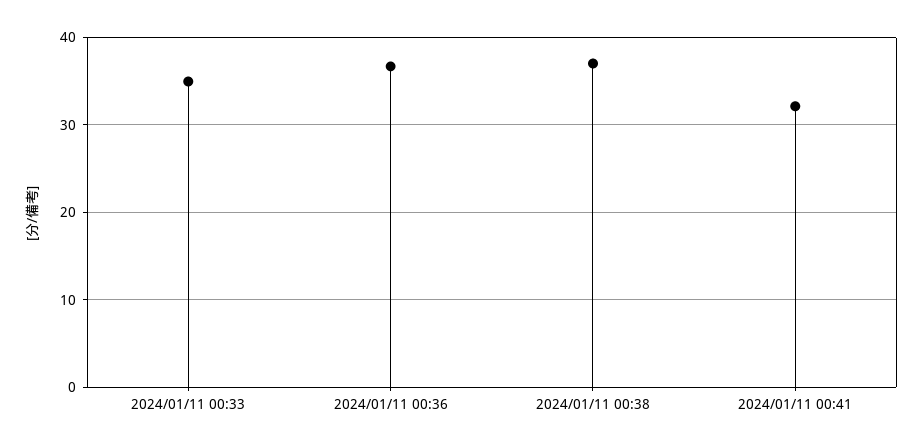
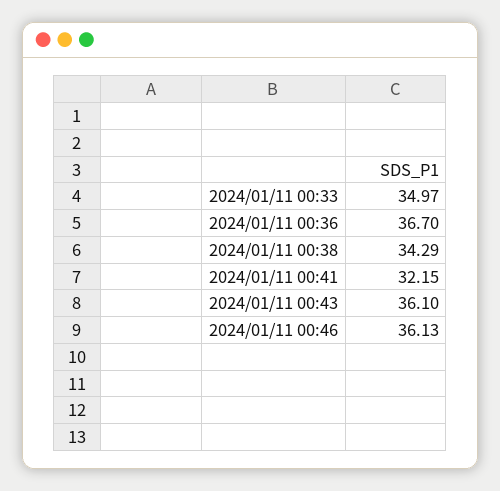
2024/01/11 00:38: 37 -> 34.29
2024/01/11 00:43: none -> 36.1
2024/01/11 00:46: none -> 36.13

